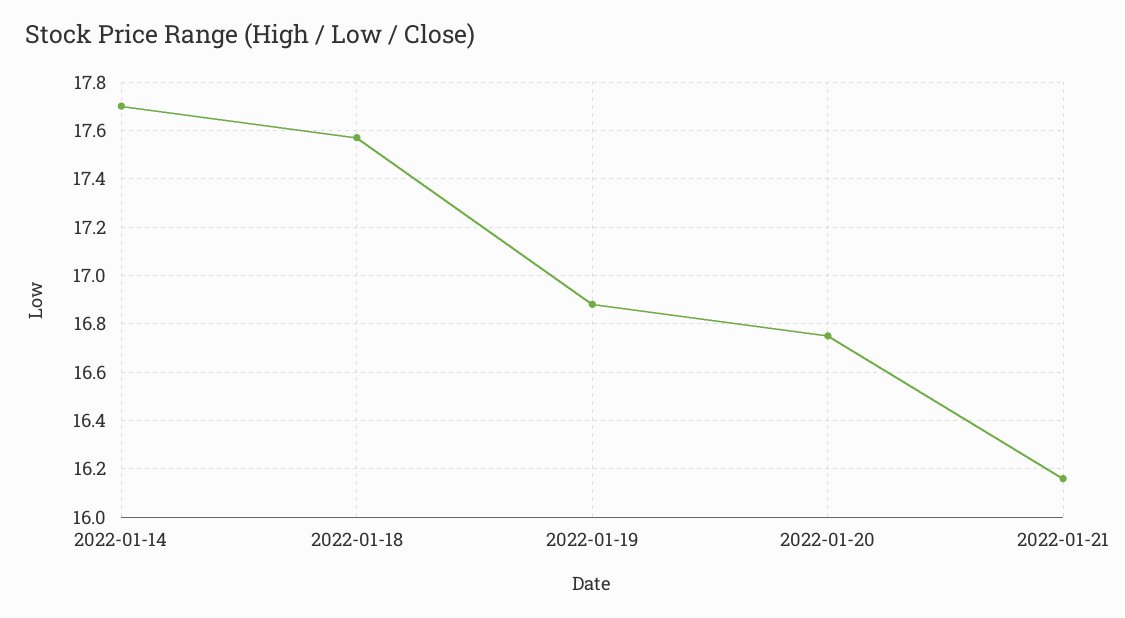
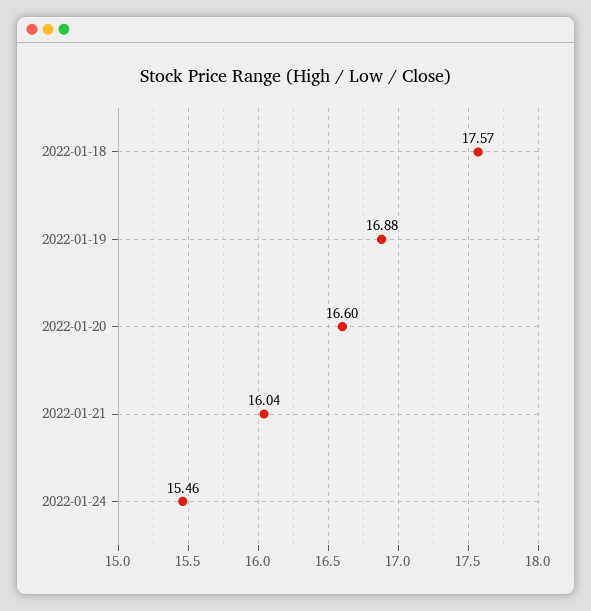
2022-01-14: 17.7 -> none
2022-01-20: 16.75 -> 16.6
2022-01-21: 16.15 -> 16.04
2022-01-24: none -> 15.46

